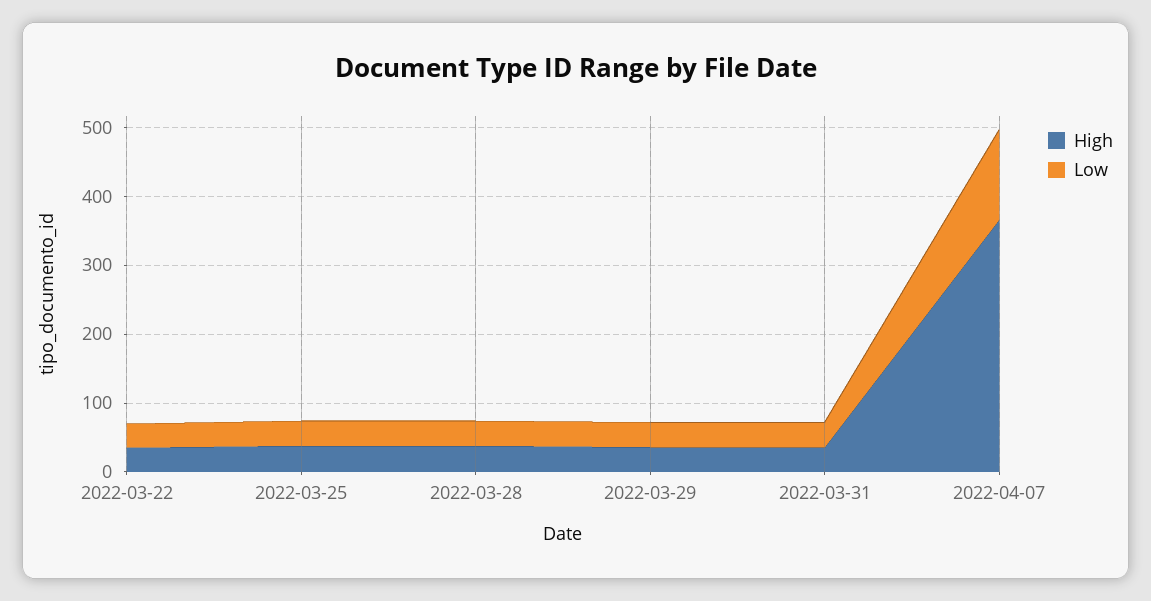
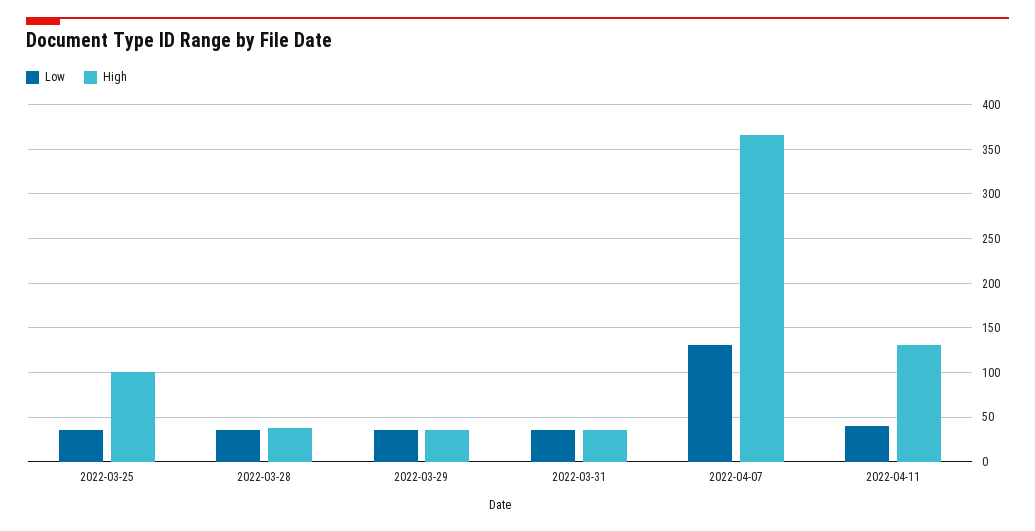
High, 2022-03-22: 40 -> none
Low, 2022-03-22: 40 -> none
High, 2022-03-25: 40 -> 100
Low, 2022-04-11: none -> 40
High, 2022-04-11: none -> 130

